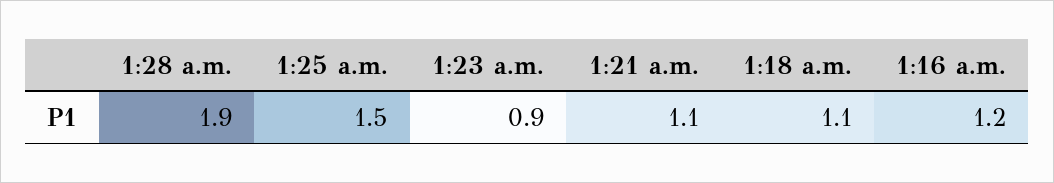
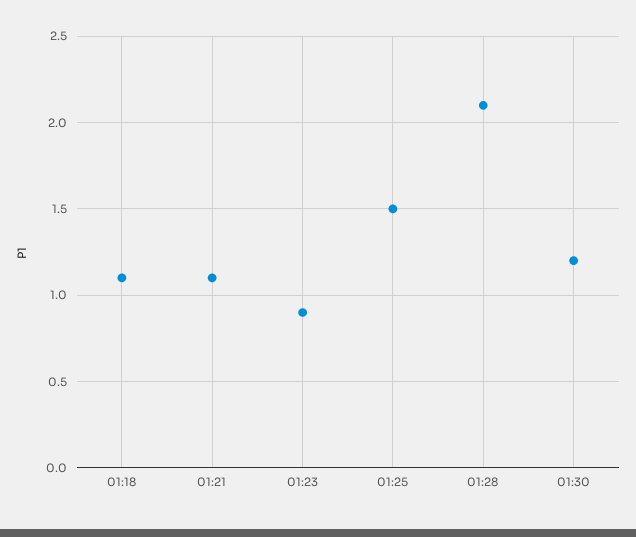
1:28 a.m.: 1.9 -> 2.1
1:16 a.m.: 1.2 -> none
01:30: none -> 1.2

